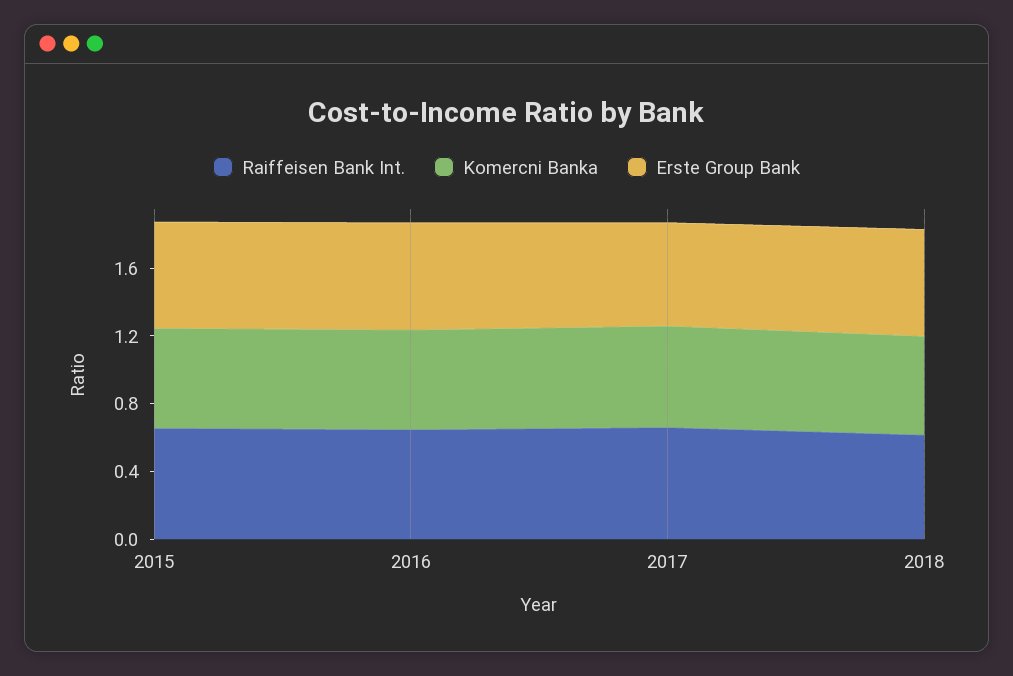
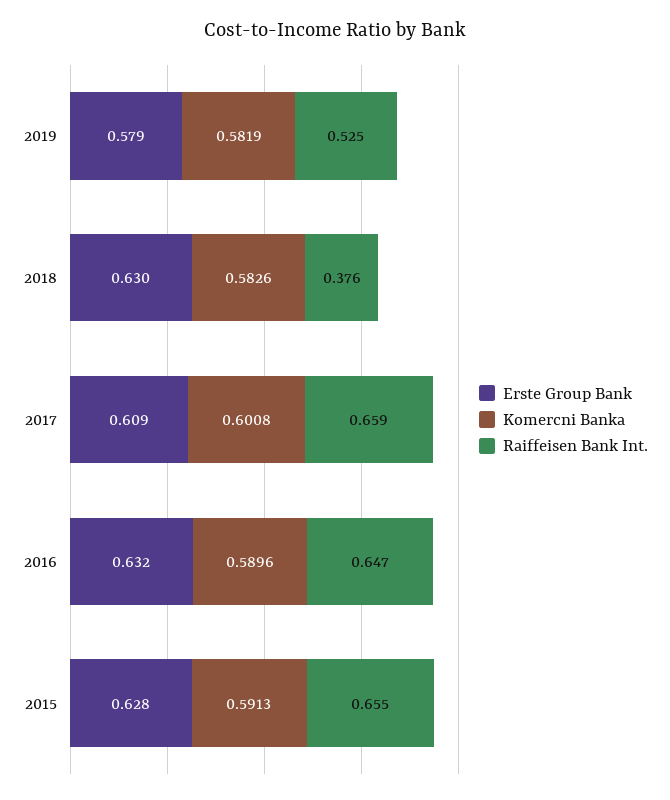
Raiffeisen Bank Int., 2018: 0.6 -> 0.376
Erste Group Bank, 2019: none -> 0.579
Komercni Banka, 2019: none -> 0.5819
Raiffeisen Bank Int., 2019: none -> 0.525

